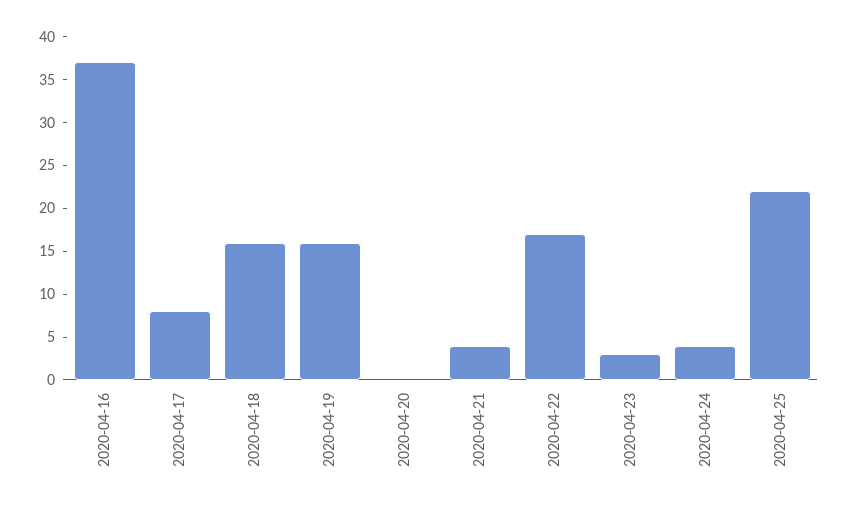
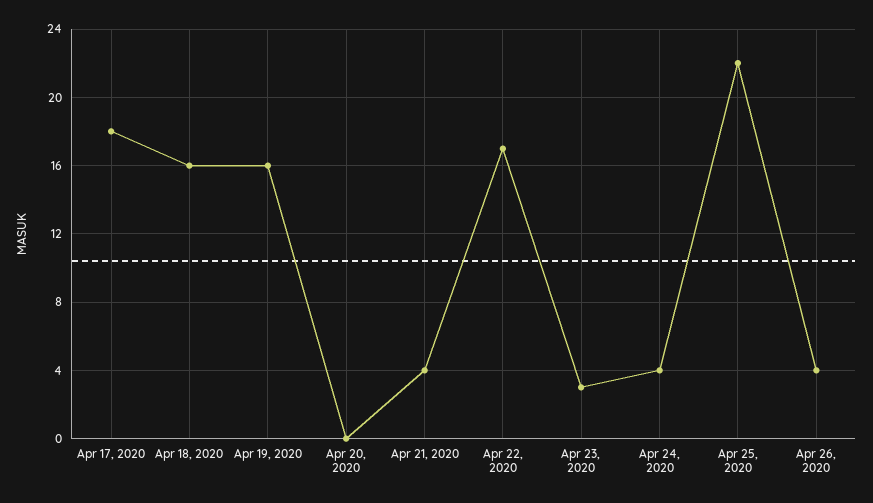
2020-04-16: 37 -> none
2020-04-17: 8 -> 18
Apr 26, 2020: none -> 4

